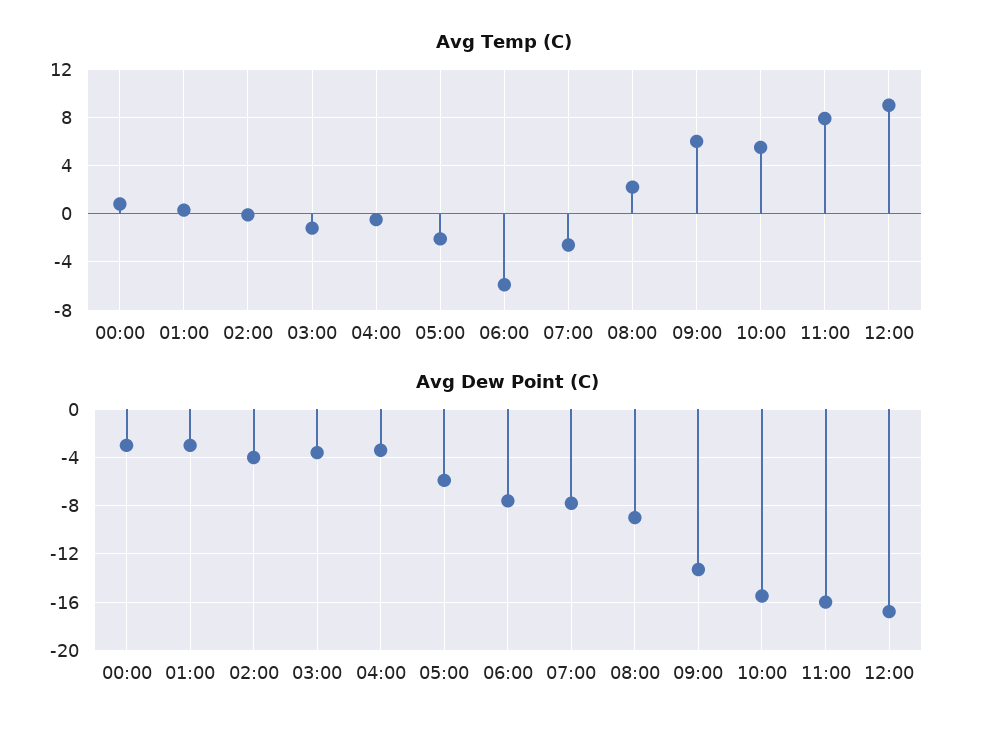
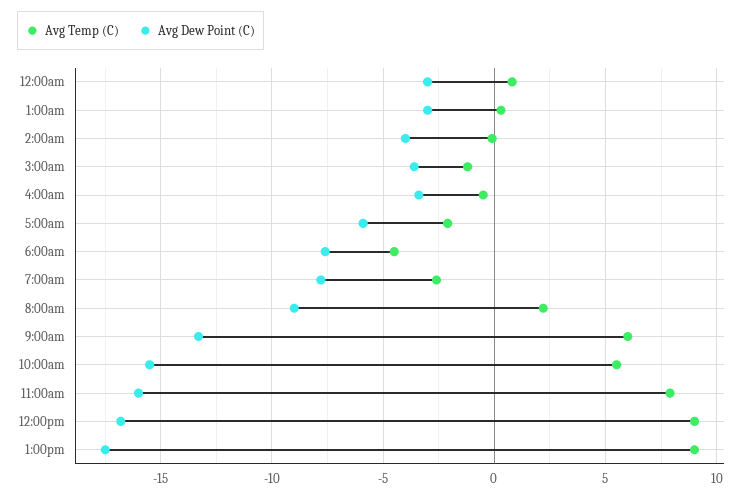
Avg Temp (C), 06:00: -6 -> -4.5
Avg Temp (C), 1:00pm: none -> 9
Avg Dew Point (C), 1:00pm: none -> -17.5

